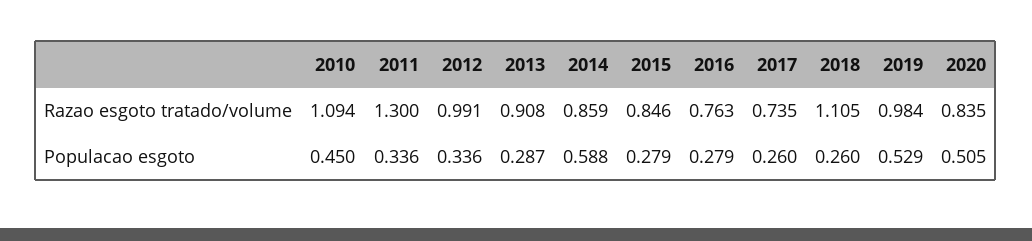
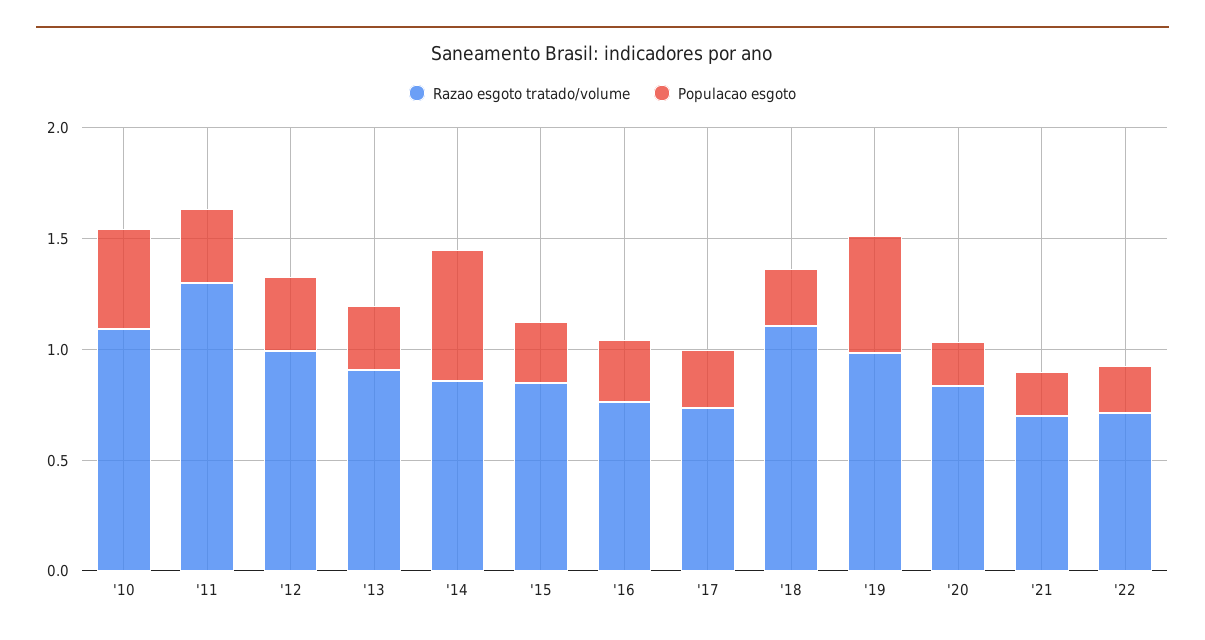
Populacao esgoto, 2020: 0.505 -> 0.2
Razao esgoto tratado/volume, '21: none -> 0.7
Populacao esgoto, '21: none -> 0.2
Razao esgoto tratado/volume, '22: none -> 0.7
Populacao esgoto, '22: none -> 0.2

